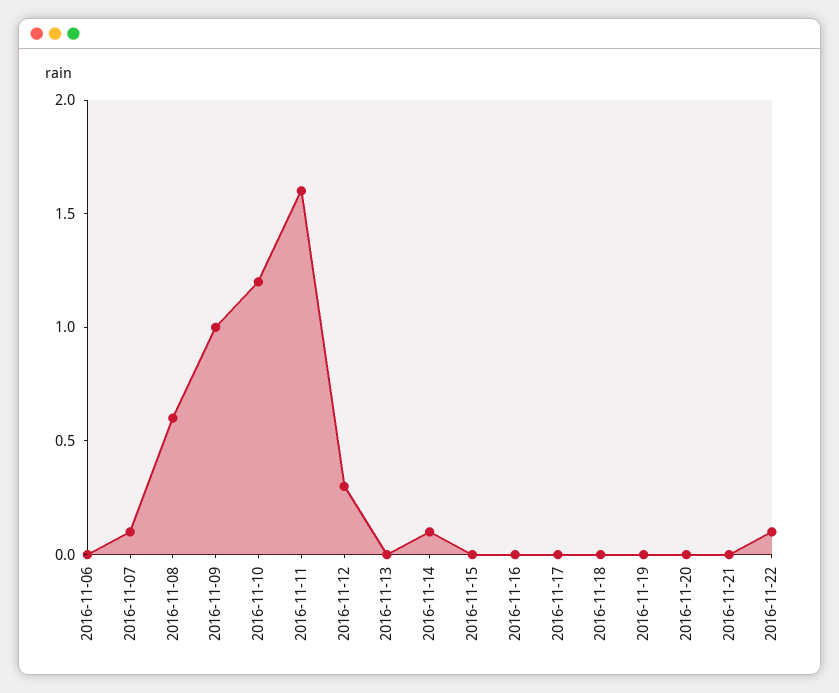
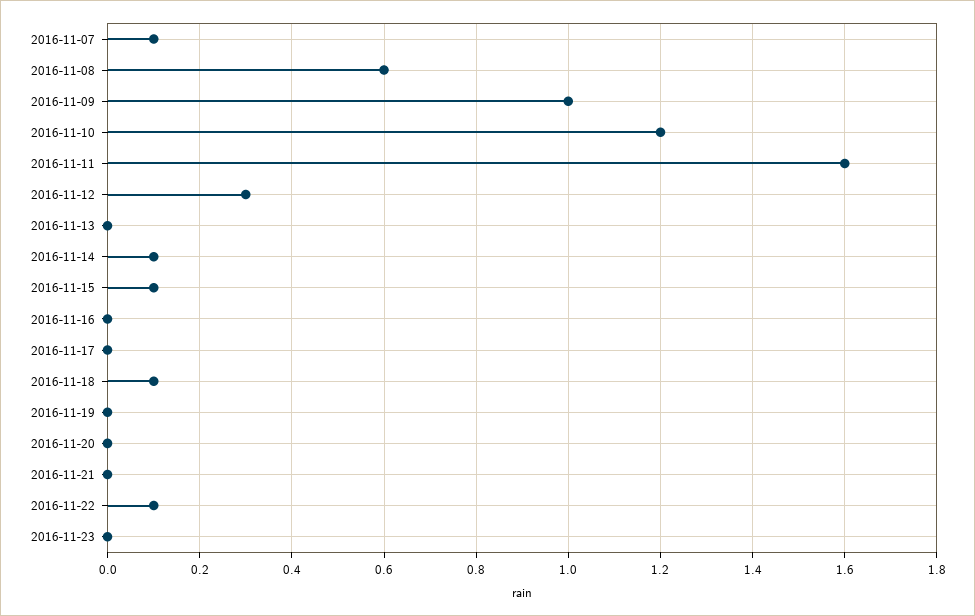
2016-11-06: 0 -> none
2016-11-15: 0 -> 0.1
2016-11-18: 0 -> 0.1
2016-11-23: none -> 0

